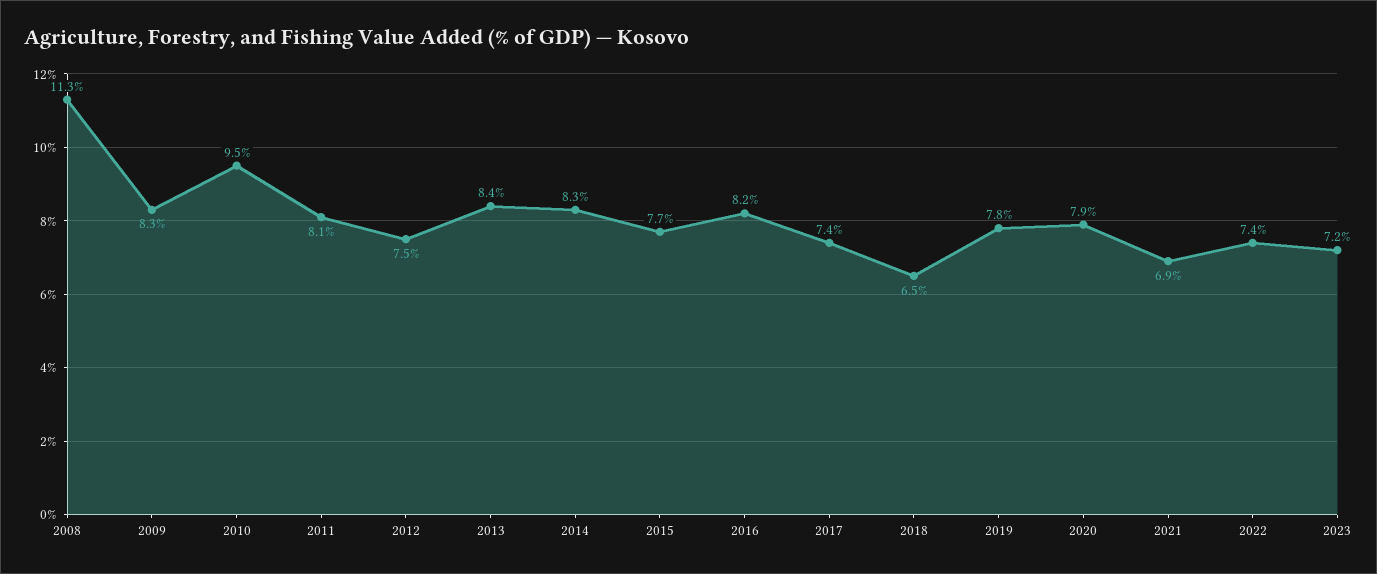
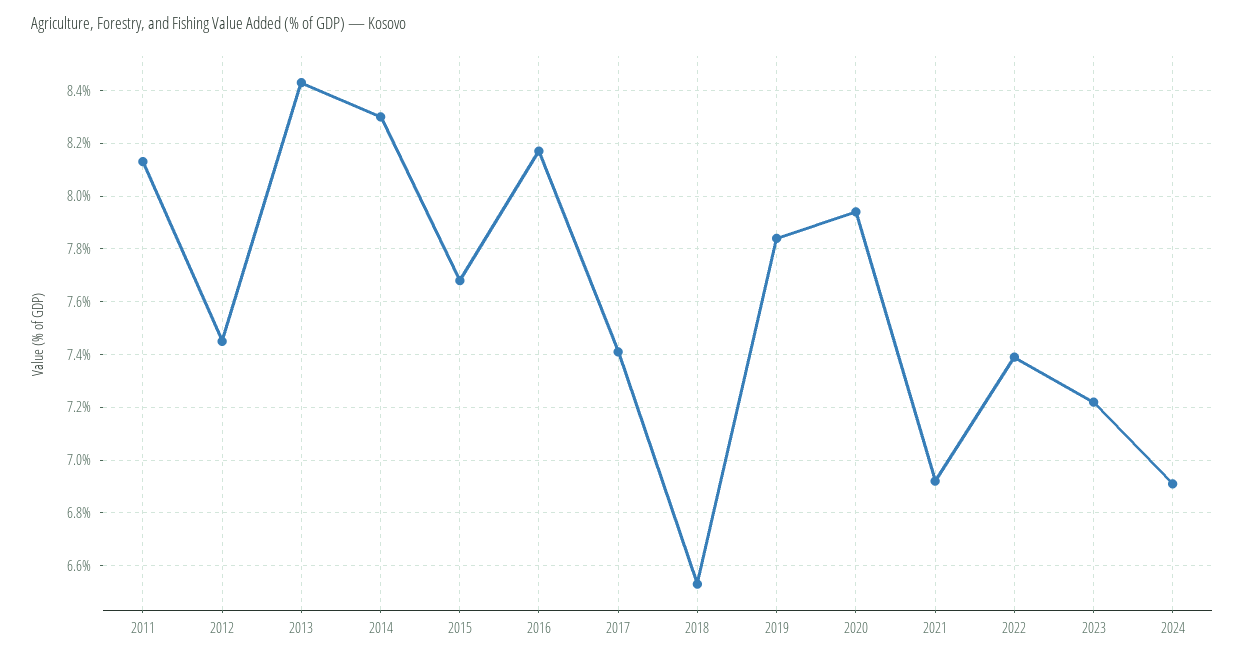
2008: 11.3 -> none
2009: 8.3 -> none
2010: 9.5 -> none
2024: none -> 6.9

